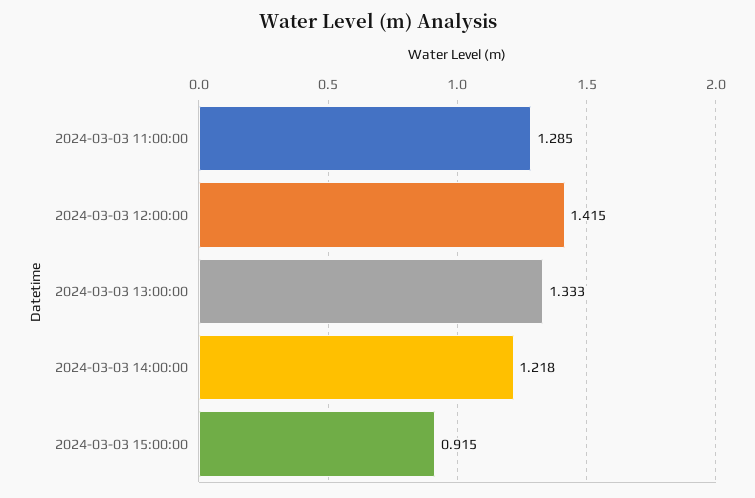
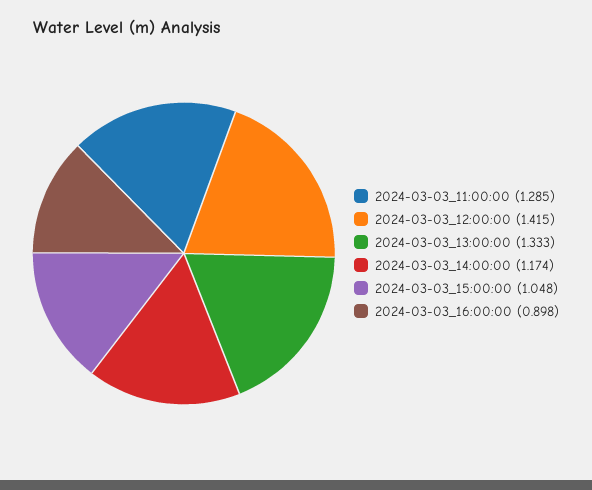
2024-03-03 14:00:00: 1.218 -> 1.174
2024-03-03 15:00:00: 0.915 -> 1.048
2024-03-03_16:00:00: none -> 0.898

